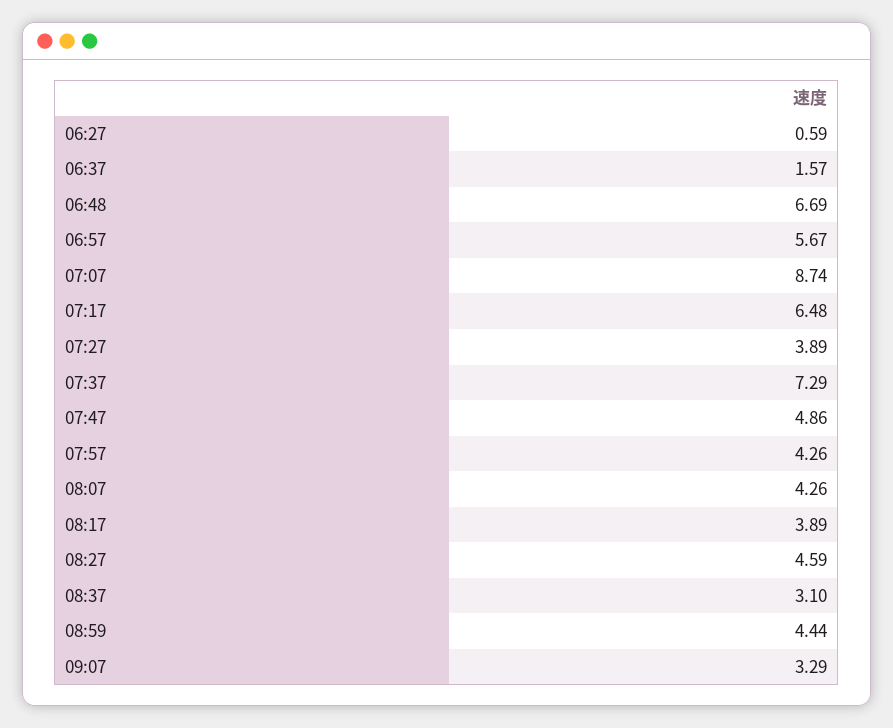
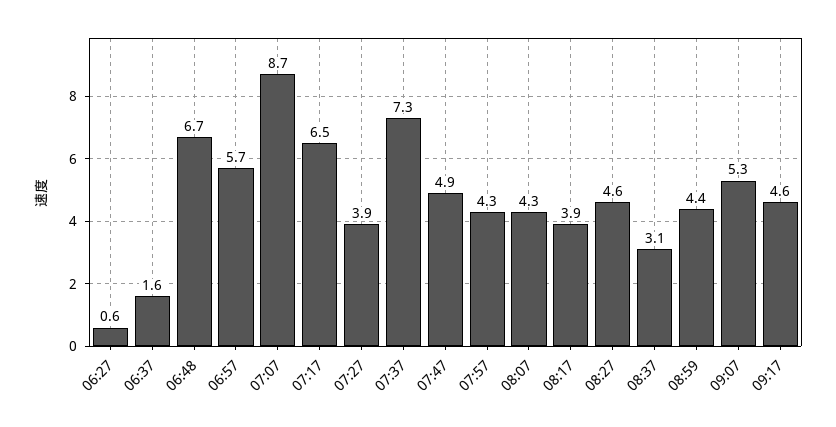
09:07: 3.29 -> 5.3
09:17: none -> 4.6

